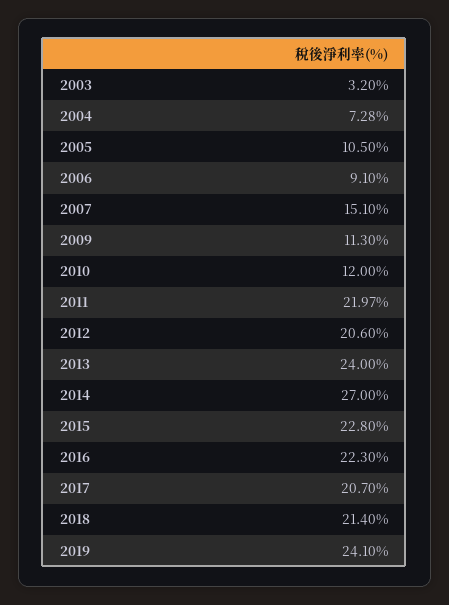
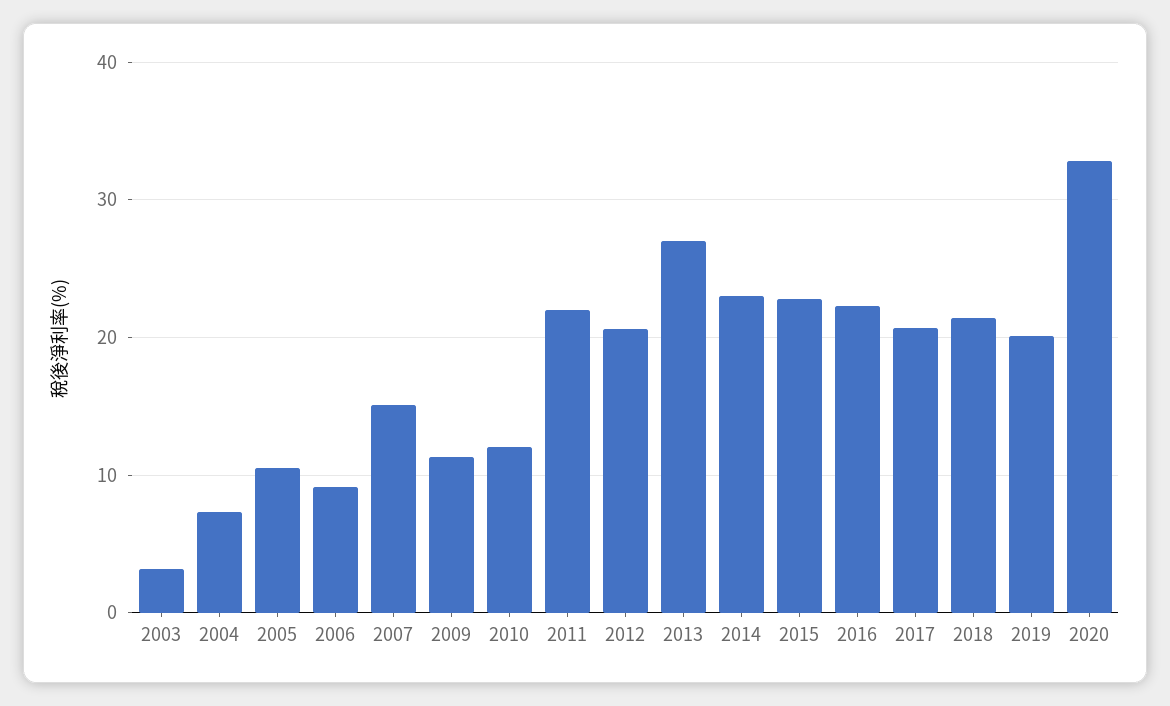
2013: 24 -> 27
2014: 27 -> 23
2019: 24.1 -> 20
2020: none -> 33

